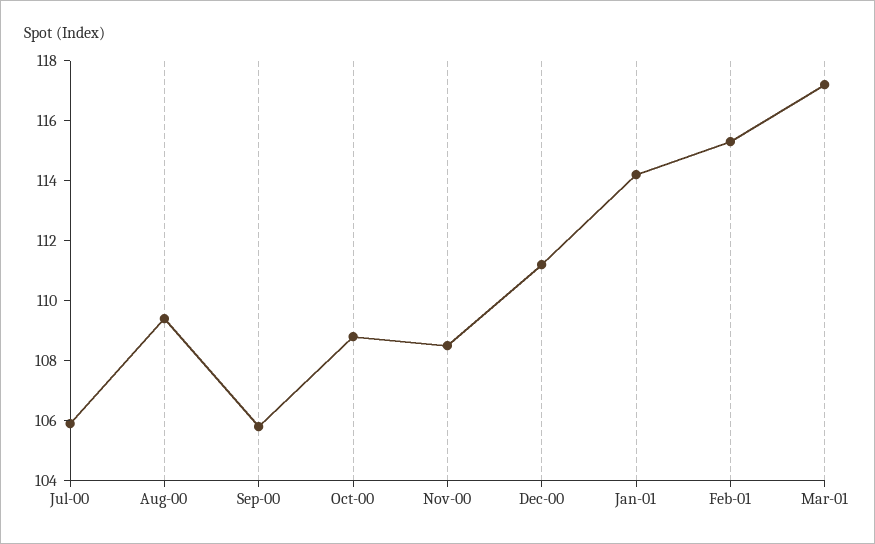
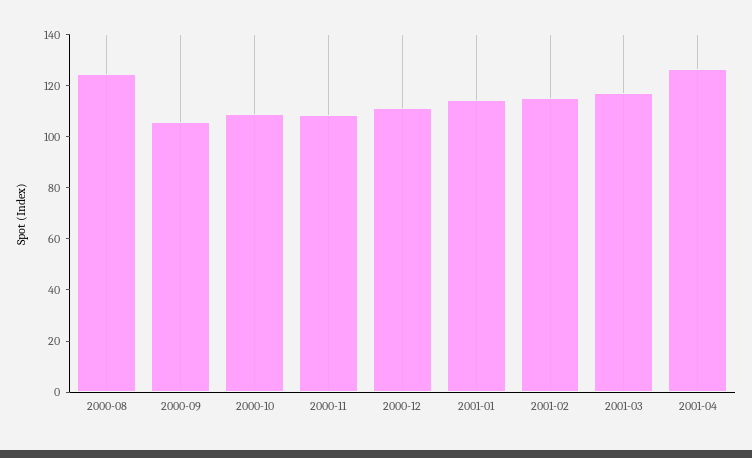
Jul-00: 106 -> none
Aug-00: 109.5 -> 125
2001-04: none -> 125

